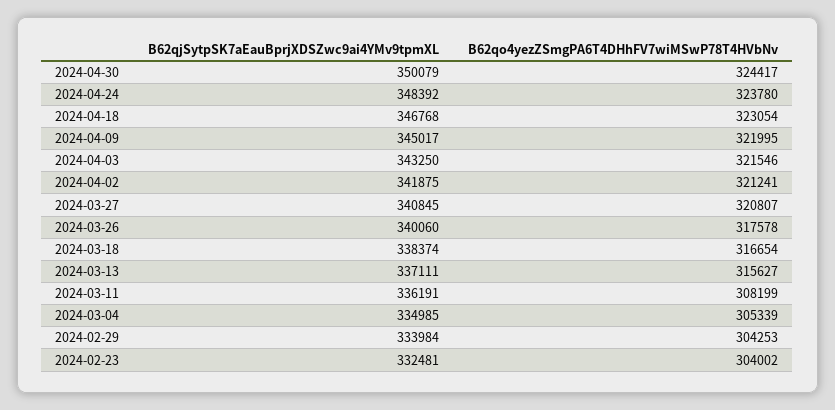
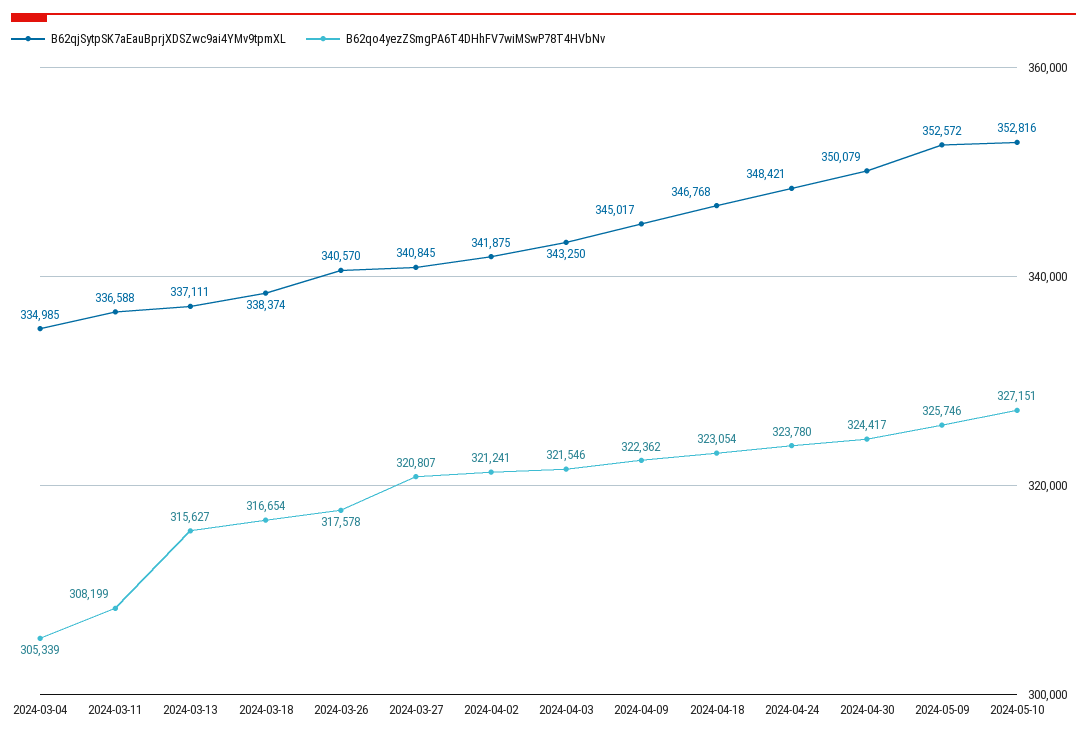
B62qjSytpSK7aEauBprjXDSZwc9ai4YMv9tpmXL, 2024-04-24: 348392 -> 348421
B62qo4yezZSmgPA6T4DHhFV7wiMSwP78T4HVbNv, 2024-04-09: 321995 -> 322362
B62qjSytpSK7aEauBprjXDSZwc9ai4YMv9tpmXL, 2024-03-26: 340060 -> 340570
B62qjSytpSK7aEauBprjXDSZwc9ai4YMv9tpmXL, 2024-03-11: 336191 -> 336588
B62qjSytpSK7aEauBprjXDSZwc9ai4YMv9tpmXL, 2024-02-29: 333984 -> none
B62qo4yezZSmgPA6T4DHhFV7wiMSwP78T4HVbNv, 2024-02-29: 304253 -> none
B62qjSytpSK7aEauBprjXDSZwc9ai4YMv9tpmXL, 2024-02-23: 332481 -> none
B62qo4yezZSmgPA6T4DHhFV7wiMSwP78T4HVbNv, 2024-02-23: 304002 -> none
B62qjSytpSK7aEauBprjXDSZwc9ai4YMv9tpmXL, 2024-05-09: none -> 352572
B62qo4yezZSmgPA6T4DHhFV7wiMSwP78T4HVbNv, 2024-05-09: none -> 325746
B62qjSytpSK7aEauBprjXDSZwc9ai4YMv9tpmXL, 2024-05-10: none -> 352816
B62qo4yezZSmgPA6T4DHhFV7wiMSwP78T4HVbNv, 2024-05-10: none -> 327151

